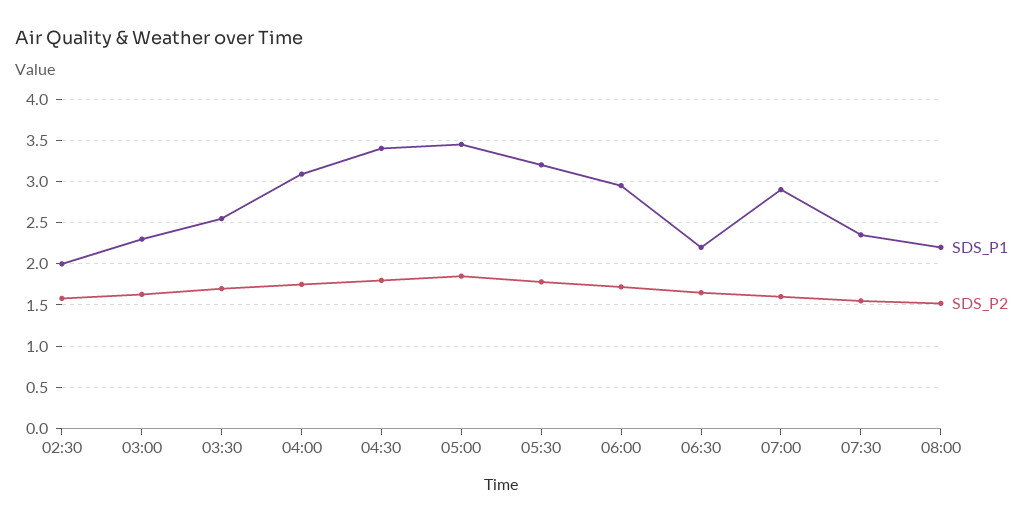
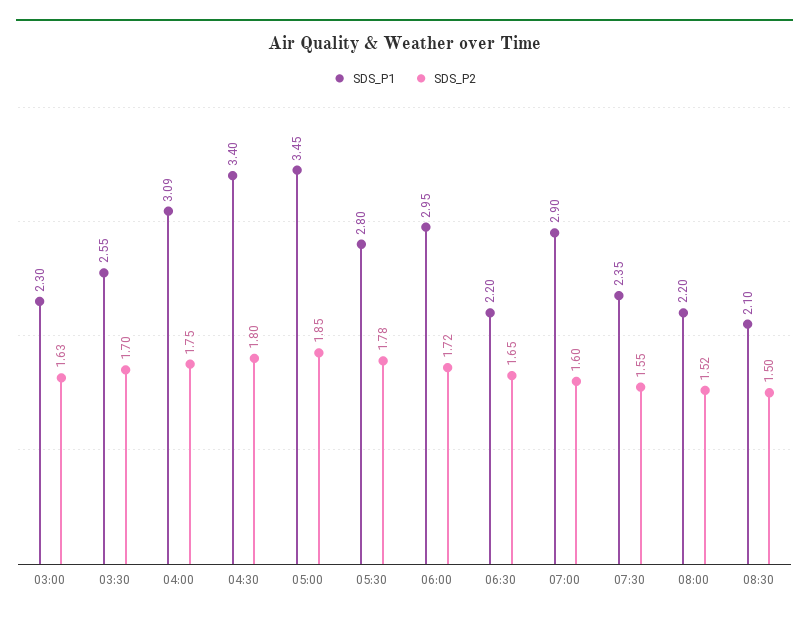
SDS_P1, 02:30: 2 -> none
SDS_P2, 02:30: 1.6 -> none
SDS_P1, 05:30: 3.2 -> 2.8
SDS_P1, 08:30: none -> 2.1
SDS_P2, 08:30: none -> 1.5

